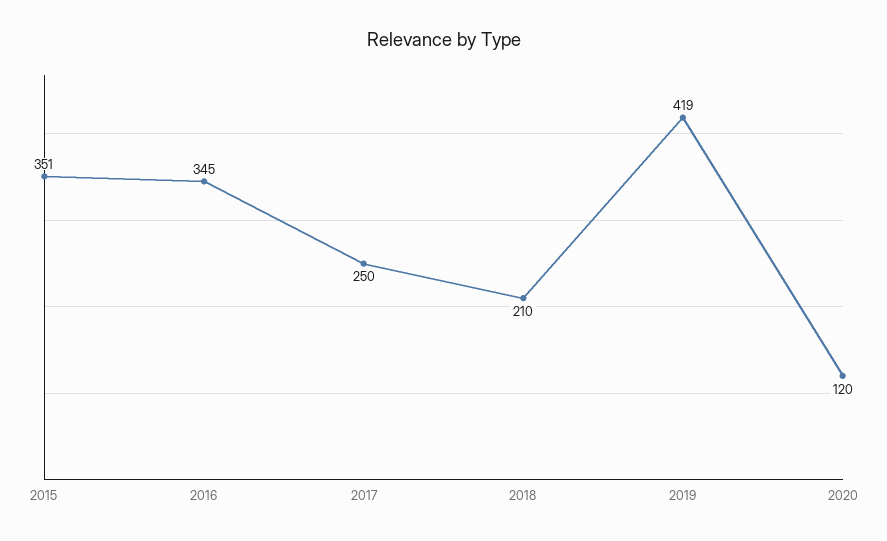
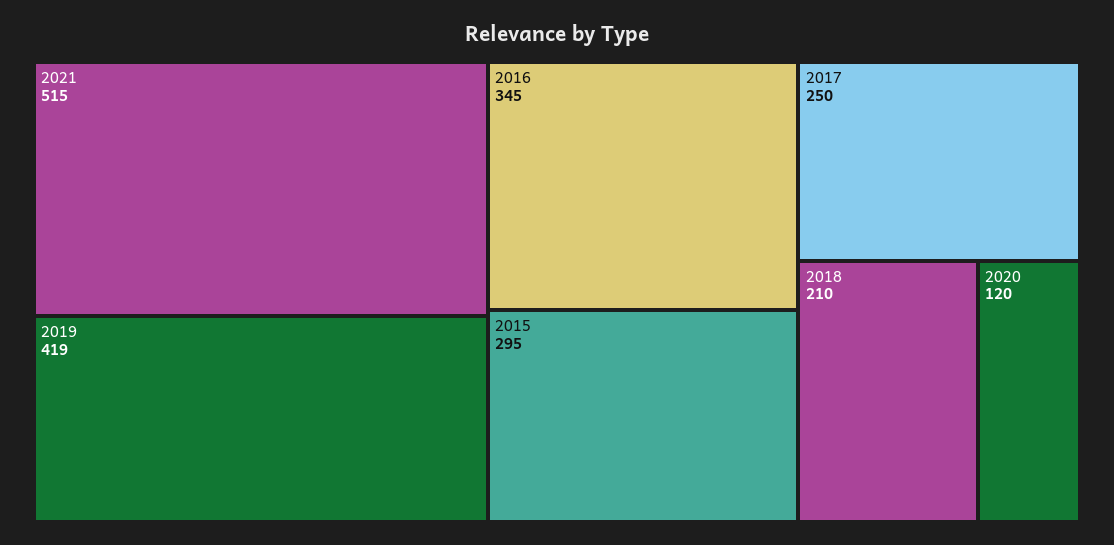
2015: 351 -> 295
2021: none -> 515

